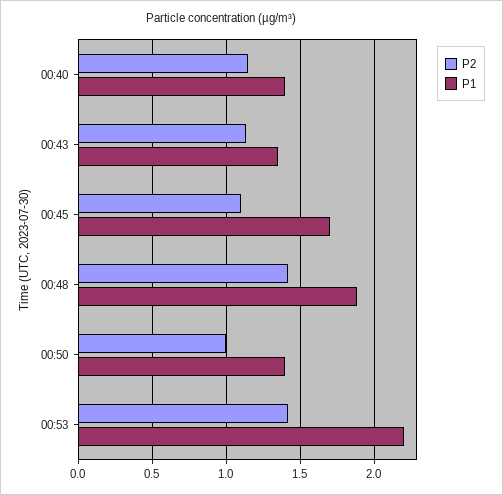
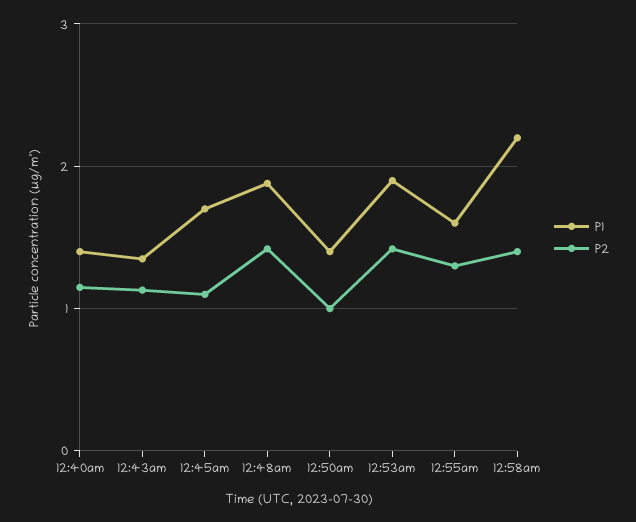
P1, 00:53: 2.2 -> 1.9
P1, 12:55am: none -> 1.6
P2, 12:55am: none -> 1.3
P1, 12:58am: none -> 2.2
P2, 12:58am: none -> 1.4

